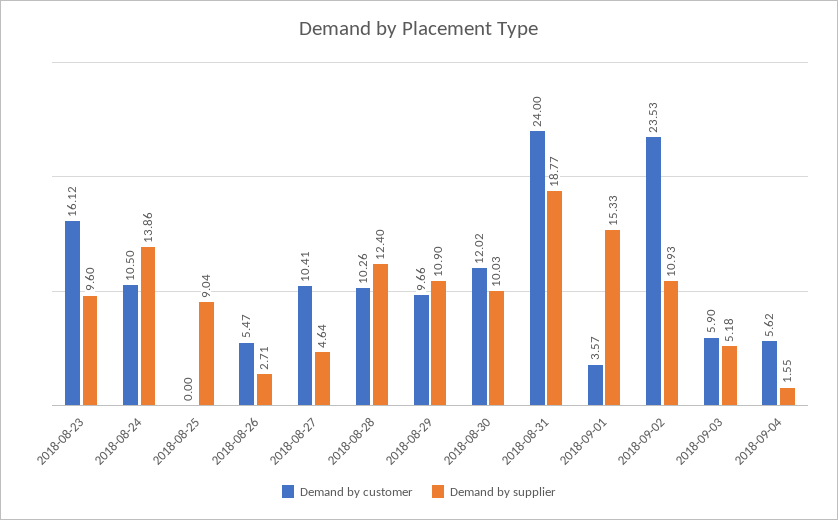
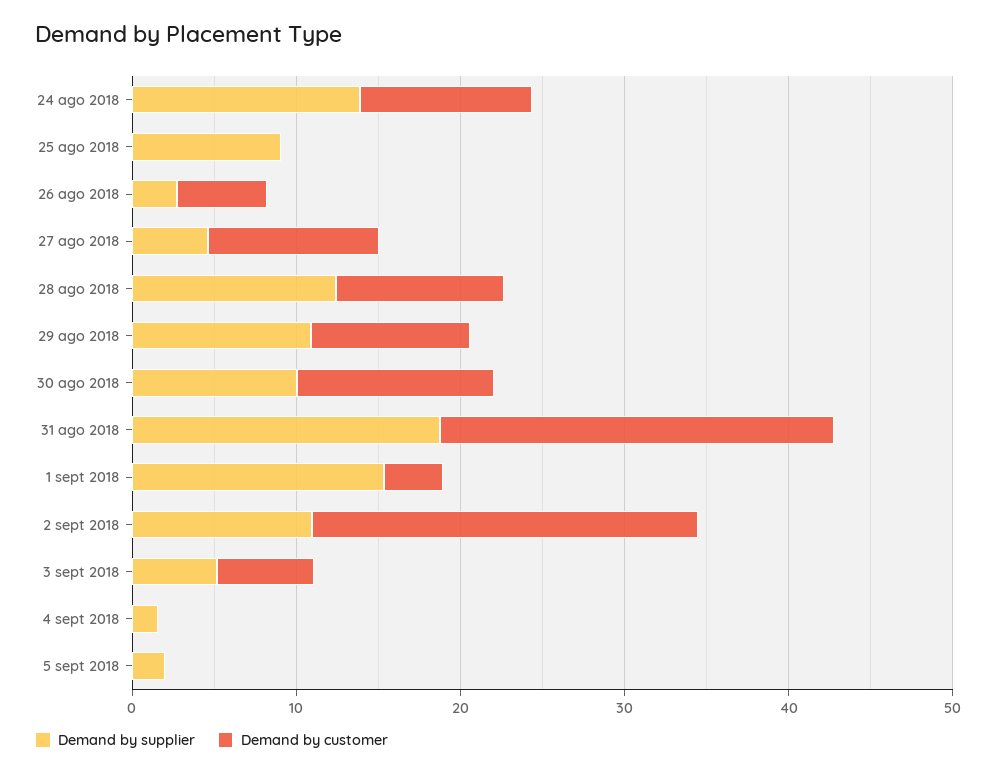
Demand by customer, 2018-08-23: 16.12 -> none
Demand by supplier, 2018-08-23: 9.6 -> none
Demand by customer, 2018-09-04: 5.62 -> 0
Demand by supplier, 5 sept 2018: none -> 2
Demand by customer, 5 sept 2018: none -> 0

